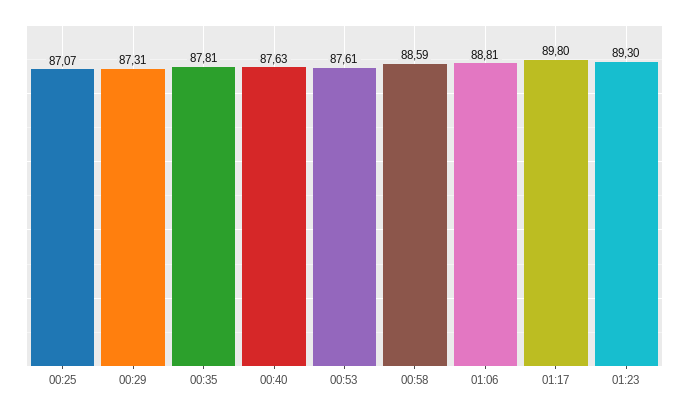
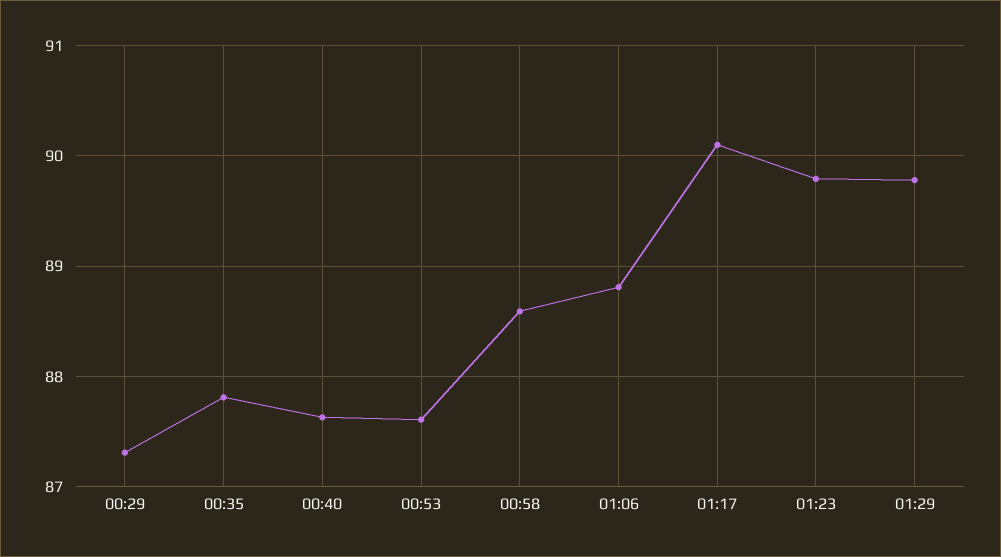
00:25: 87.07 -> none
01:17: 89.8 -> 90.1
01:23: 89.3 -> 89.8
01:29: none -> 89.8

